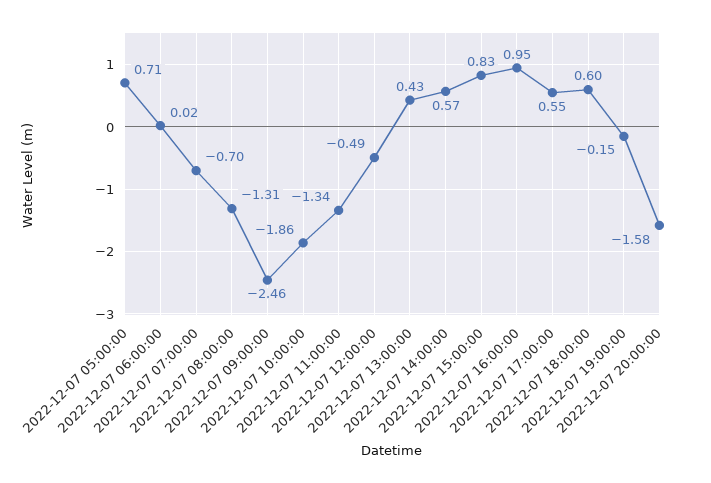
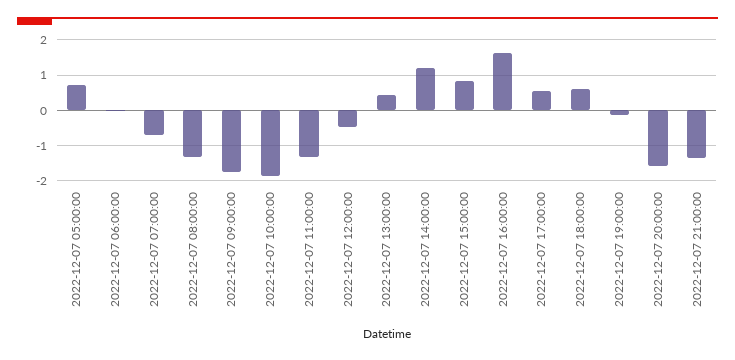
2022-12-07 09:00:00: -2.46 -> -1.8
2022-12-07 14:00:00: 0.57 -> 1.2
2022-12-07 16:00:00: 0.95 -> 1.6
2022-12-07 21:00:00: none -> -1.4

